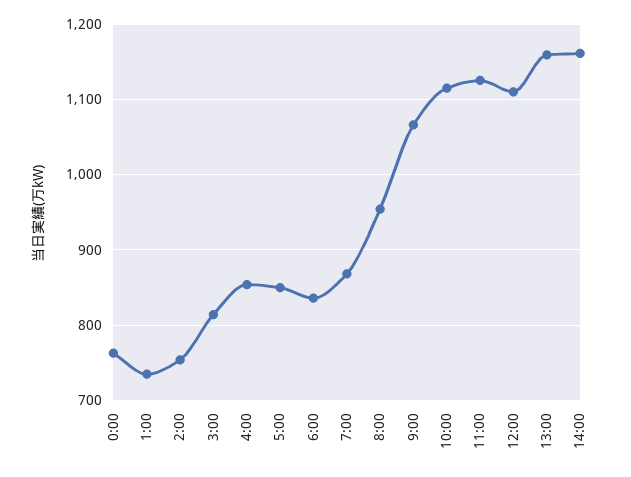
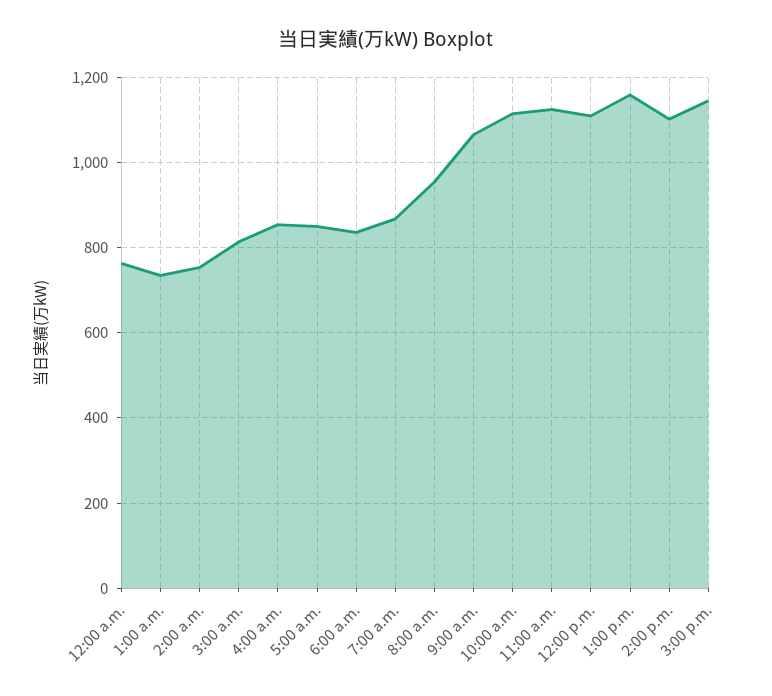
14:00: 1160 -> 1100
3:00 p.m.: none -> 1140

